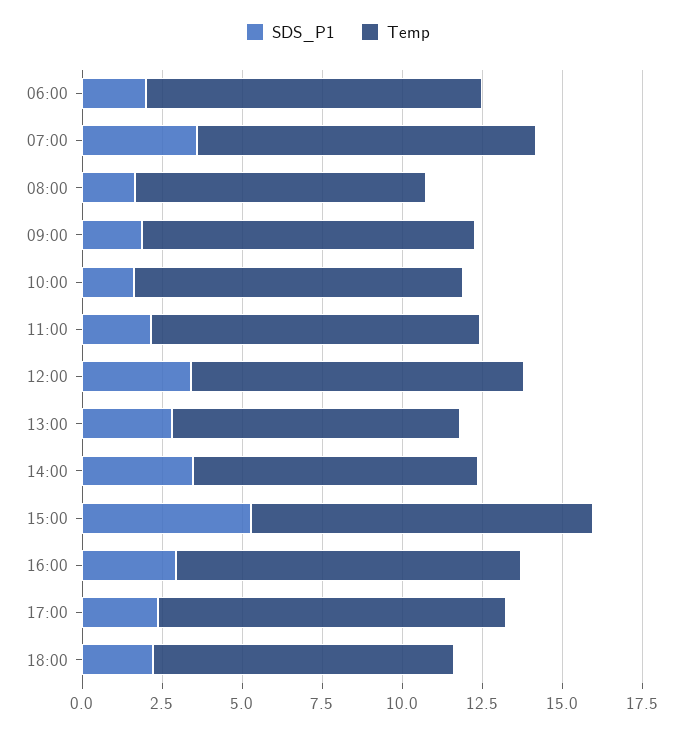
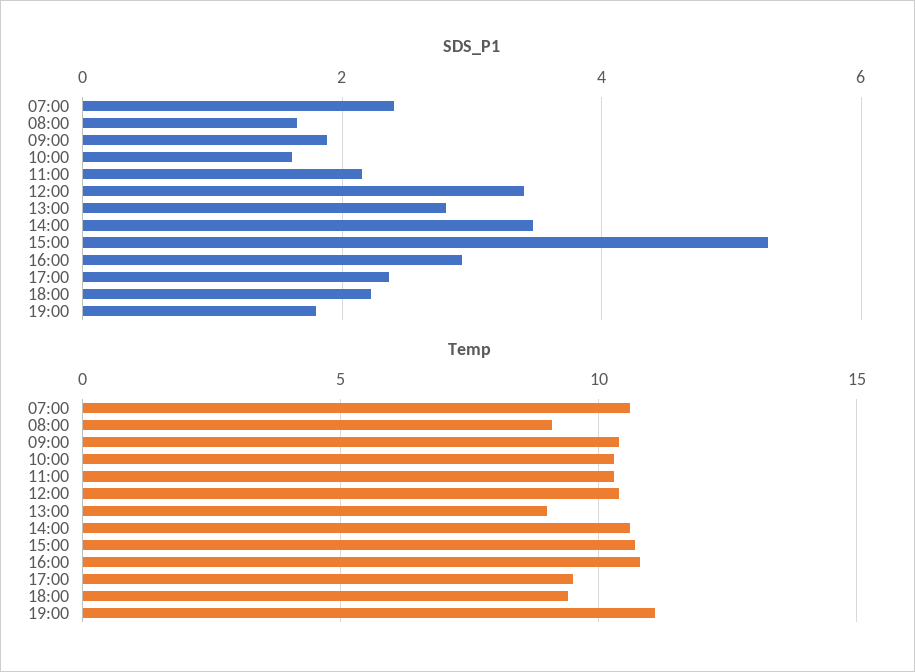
SDS_P1, 06:00: 2 -> none
Temp, 06:00: 10.5 -> none
SDS_P1, 07:00: 3.5 -> 2.4
Temp, 14:00: 9 -> 10.5
Temp, 17:00: 11 -> 9.5
SDS_P1, 19:00: none -> 1.8
Temp, 19:00: none -> 11

